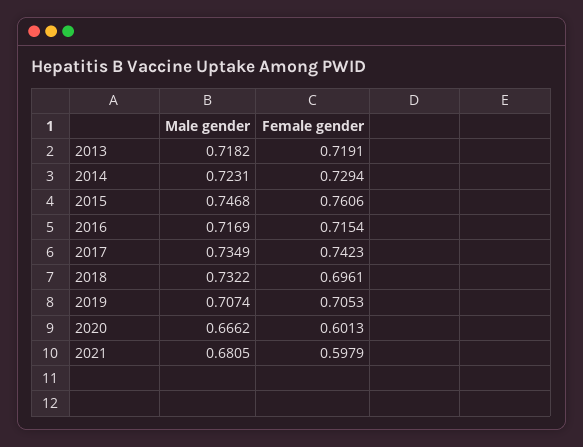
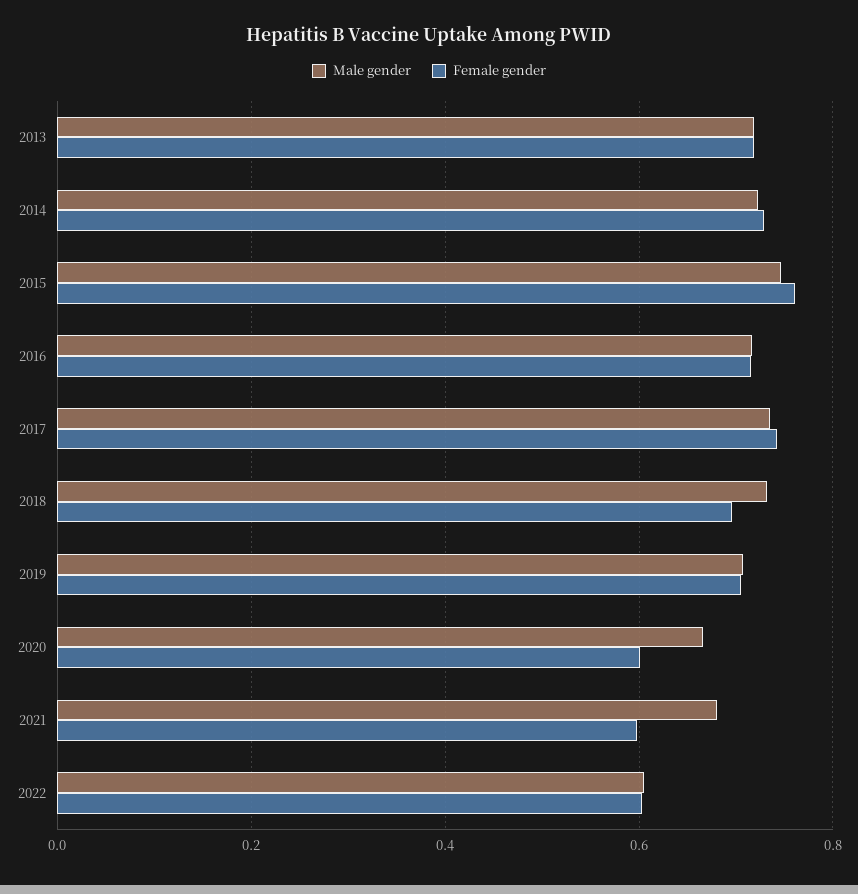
Male gender, 2022: none -> 0.6
Female gender, 2022: none -> 0.6

